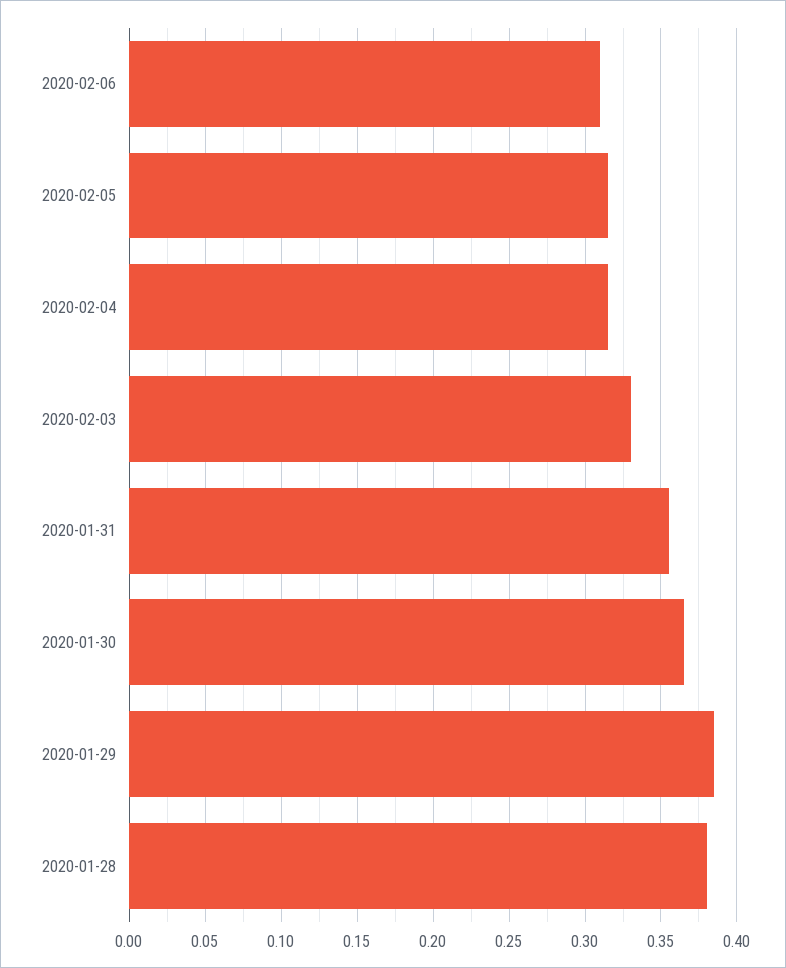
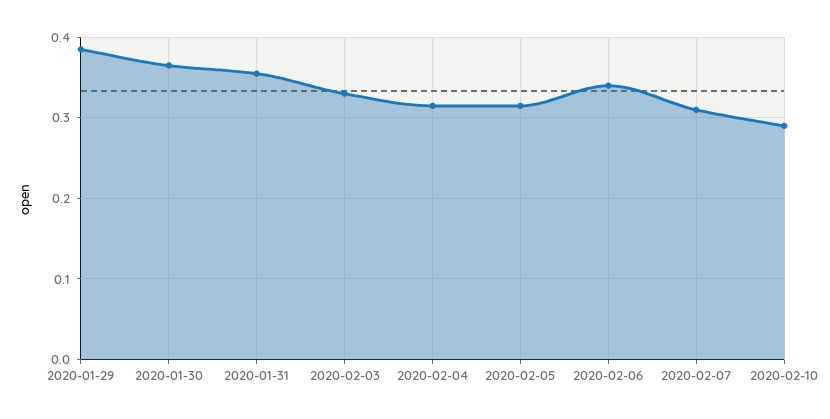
2020-02-06: 0.31 -> 0.34
2020-01-28: 0.38 -> none
2020-02-07: none -> 0.31
2020-02-10: none -> 0.29

